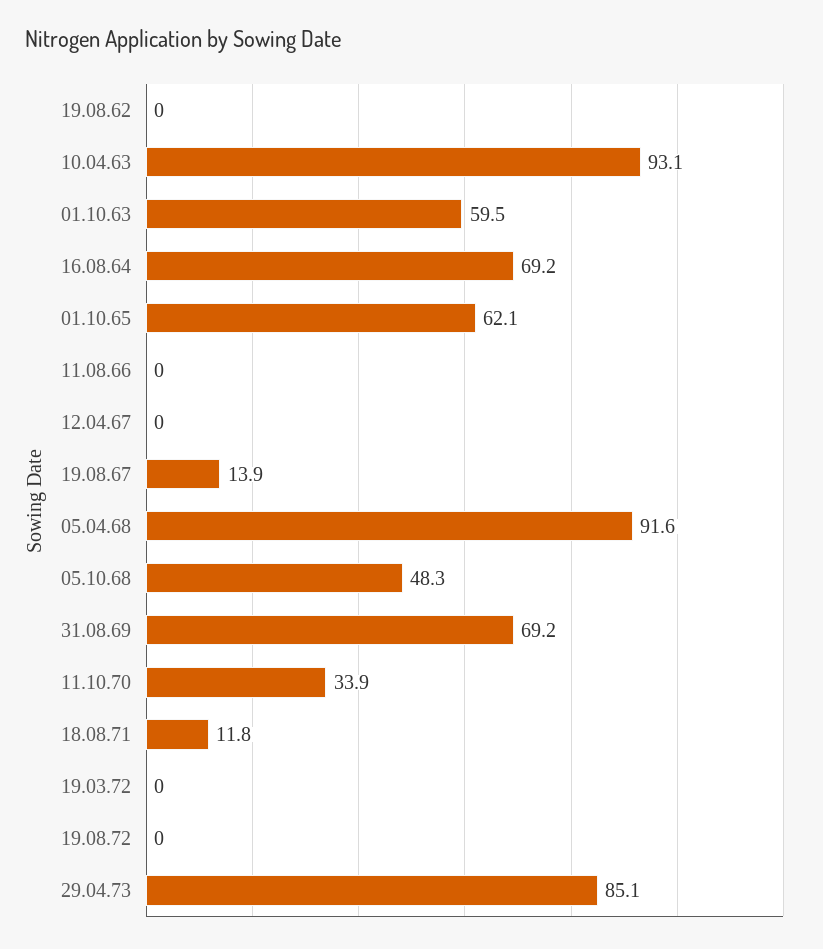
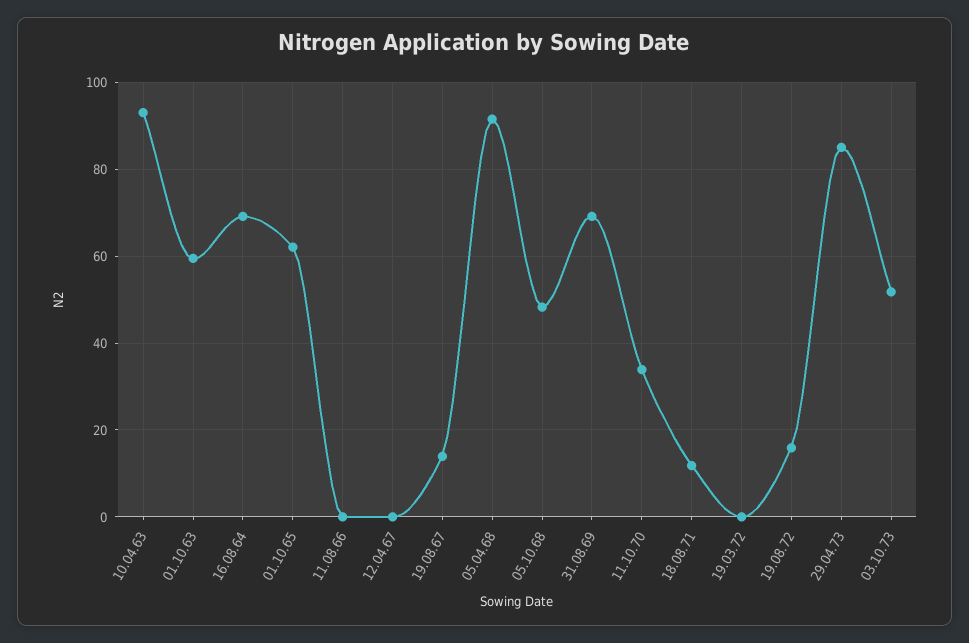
19.08.62: 0 -> none
19.08.72: 0 -> 16
03.10.73: none -> 52

